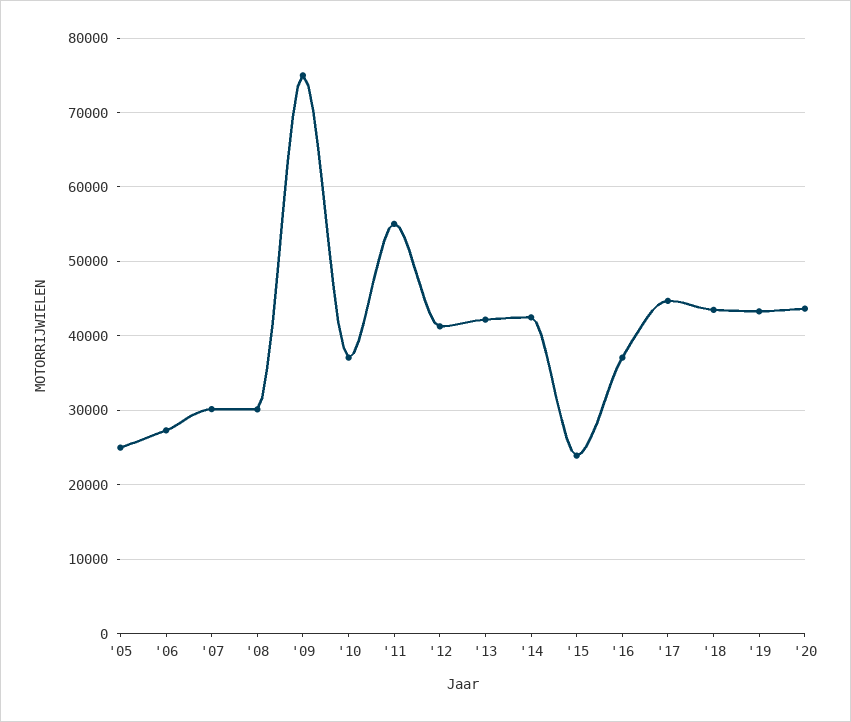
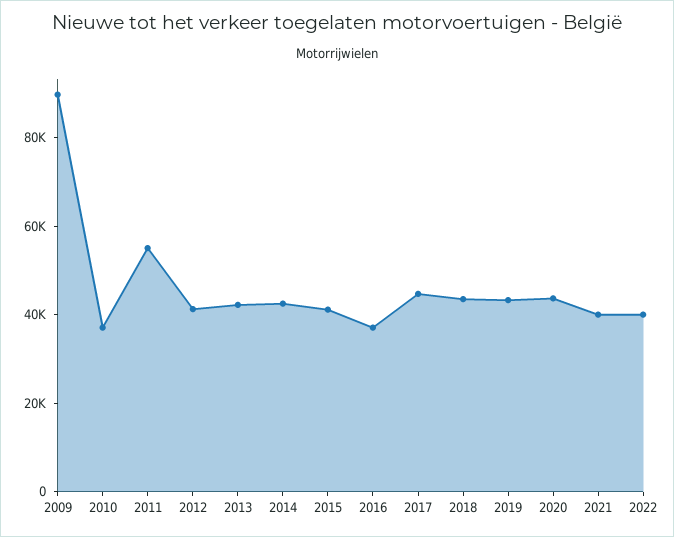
'05: 25000 -> none
'06: 27000 -> none
'07: 30000 -> none
'08: 30000 -> none
'09: 75000 -> 90000
'15: 24000 -> 40000
2021: none -> 40000
2022: none -> 40000

